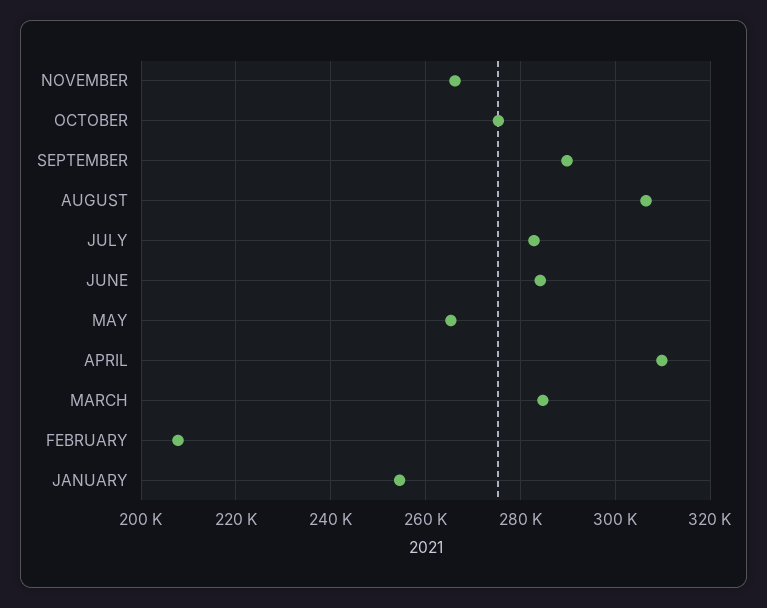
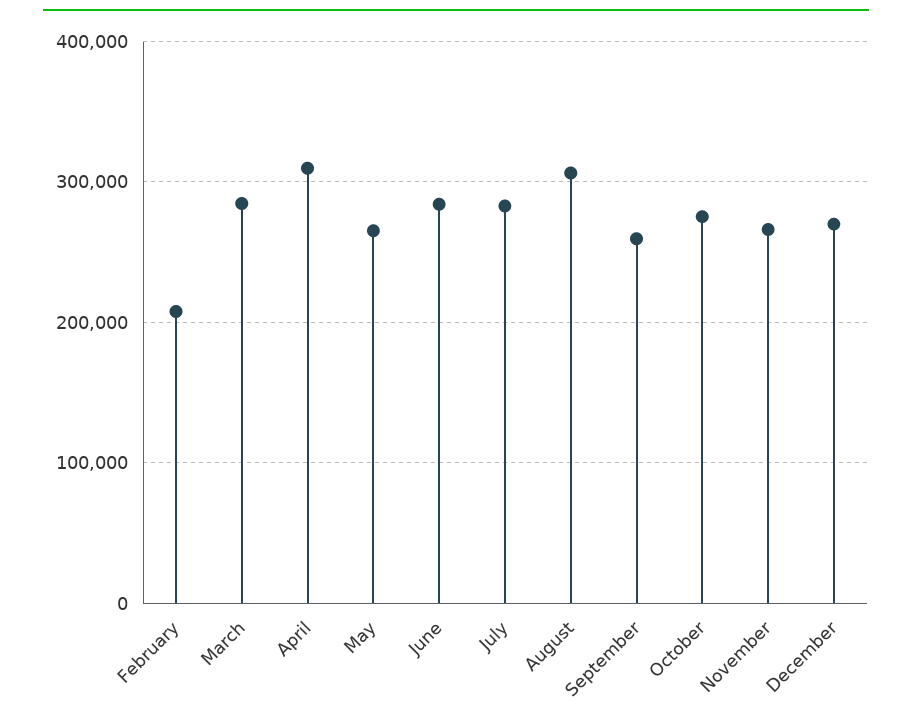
SEPTEMBER: 290000 -> 260000
JANUARY: 254000 -> none
December: none -> 270000

